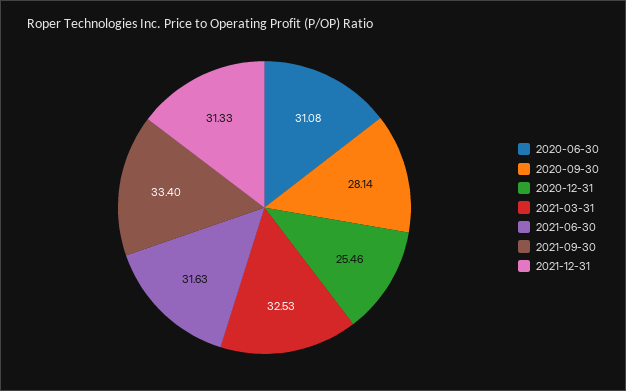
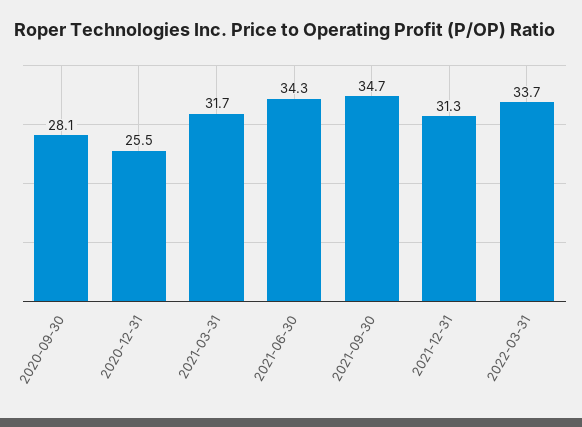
2020-06-30: 31.08 -> none
2021-03-31: 32.53 -> 31.7
2021-06-30: 31.63 -> 34.3
2021-09-30: 33.4 -> 34.7
2022-03-31: none -> 33.7

